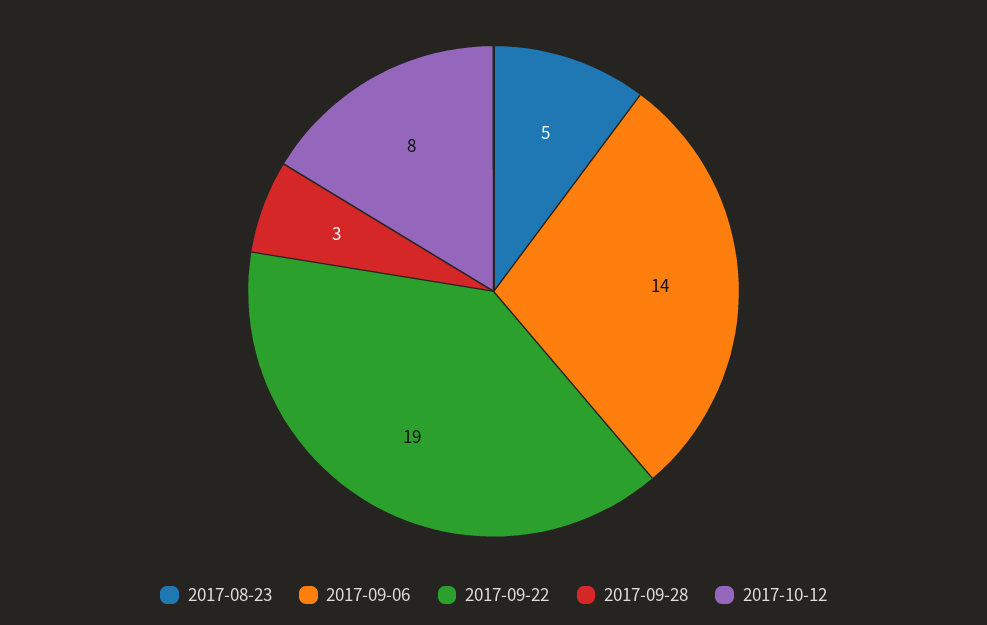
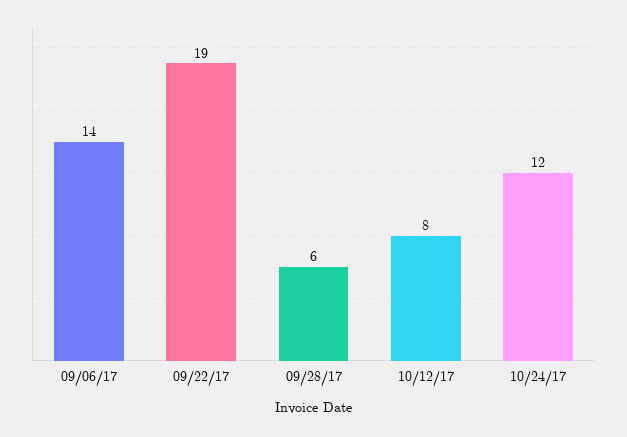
2017-08-23: 5 -> none
2017-09-28: 3 -> 6
10/24/17: none -> 12

